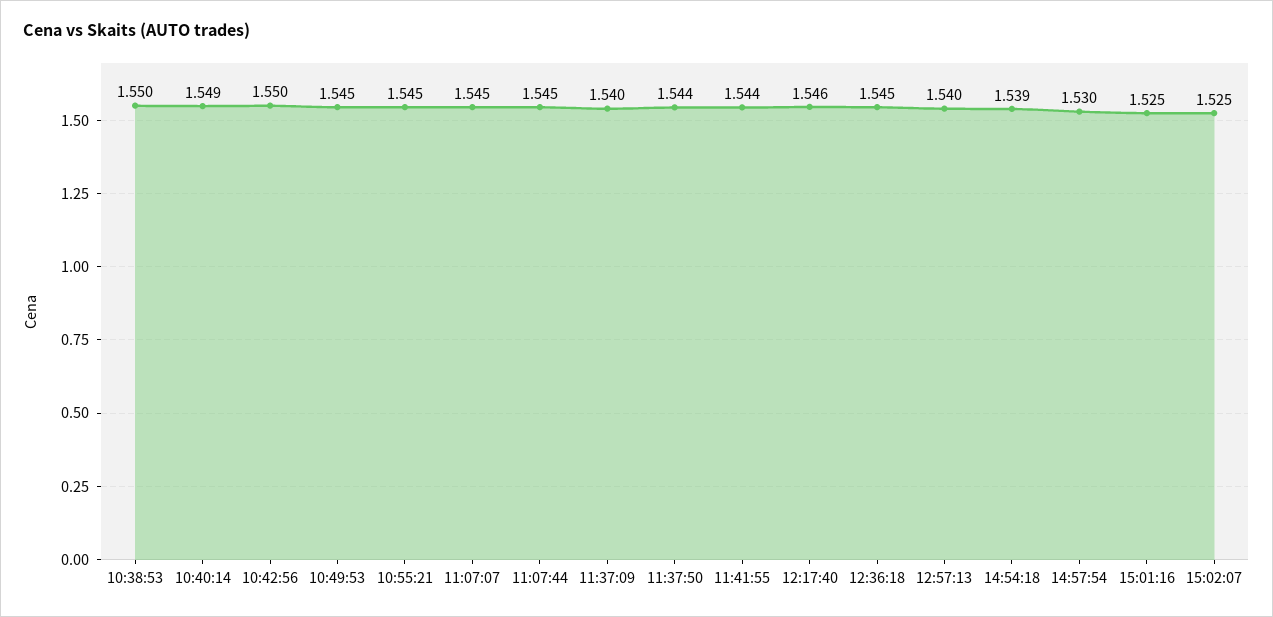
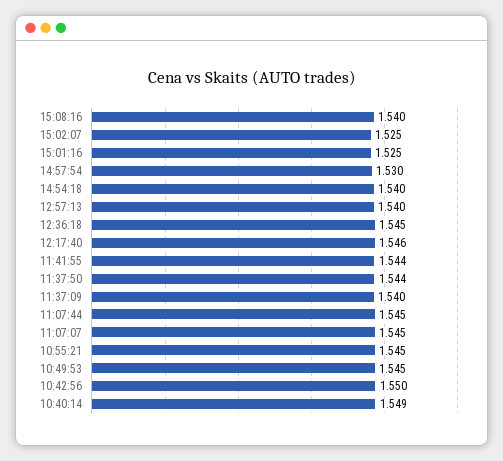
10:38:53: 1.55 -> none
14:54:18: 1.539 -> 1.54
15:08:16: none -> 1.54

